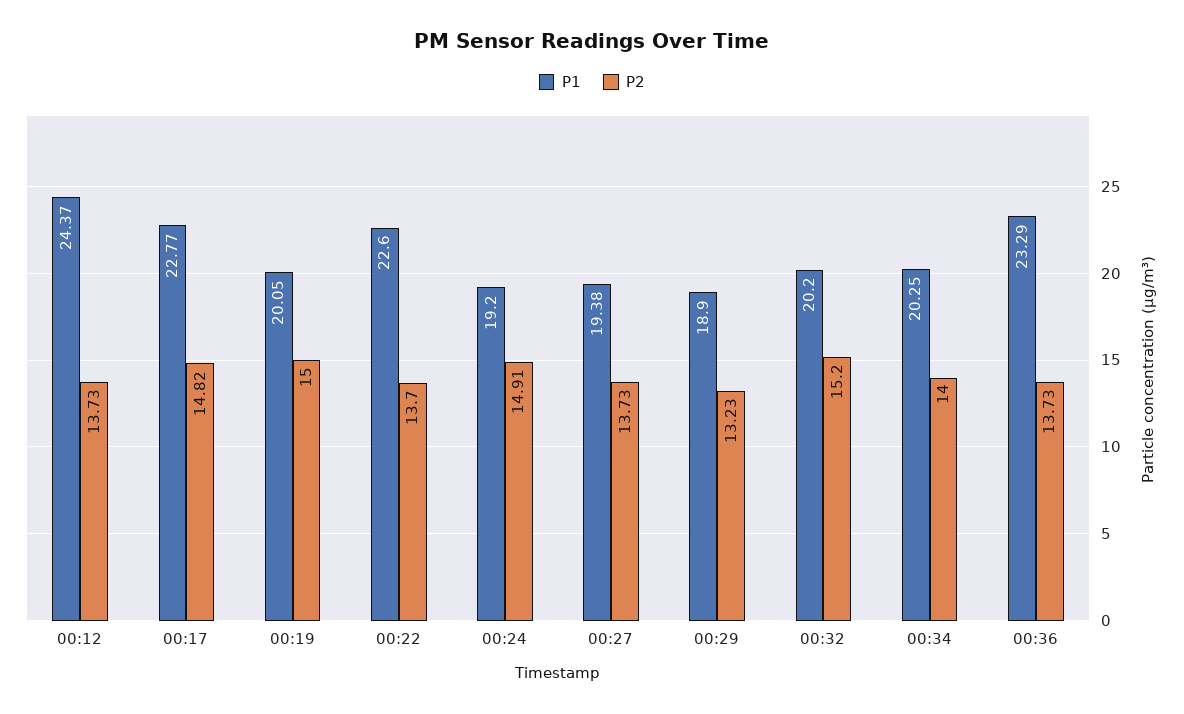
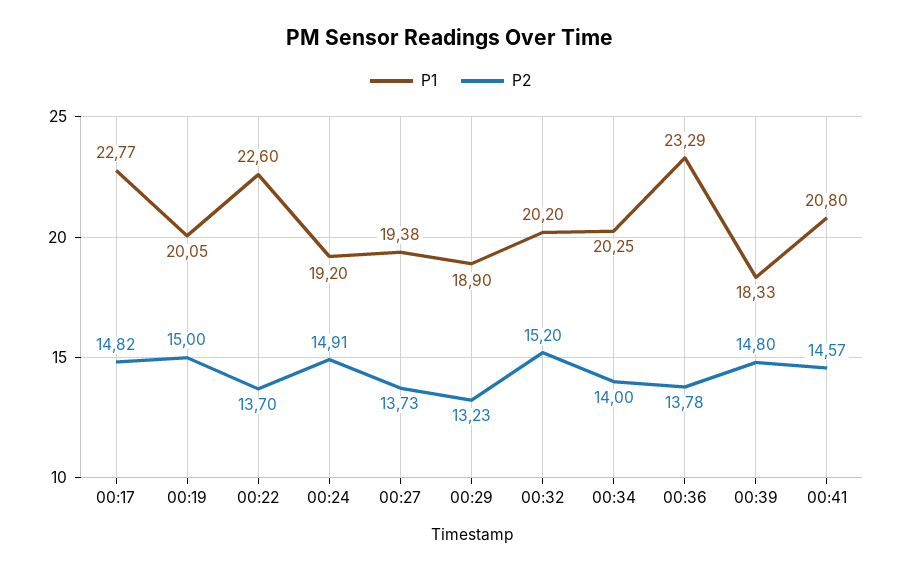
P1, 00:12: 24.37 -> none
P2, 00:12: 13.73 -> none
P2, 00:36: 13.73 -> 13.78
P1, 00:39: none -> 18.33
P2, 00:39: none -> 14.8
P1, 00:41: none -> 20.8
P2, 00:41: none -> 14.57

